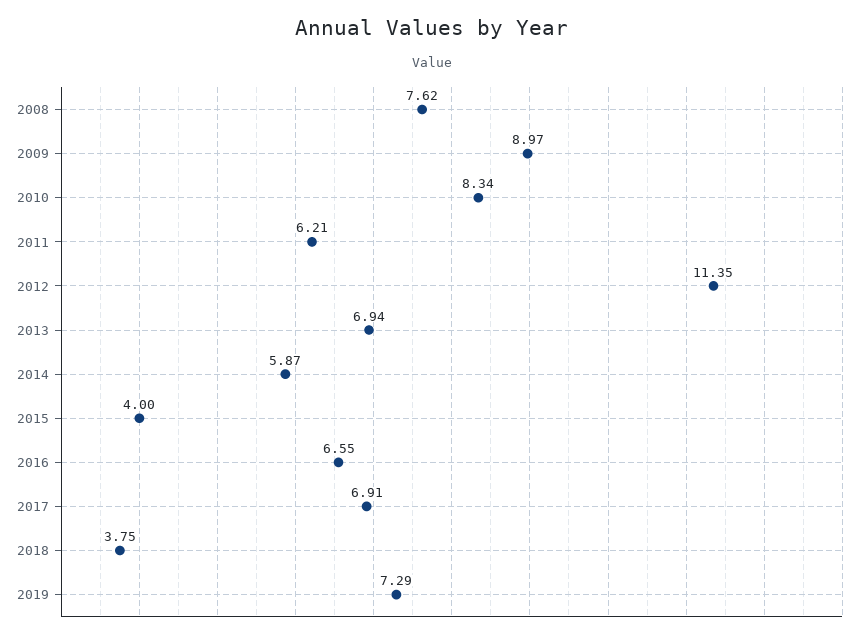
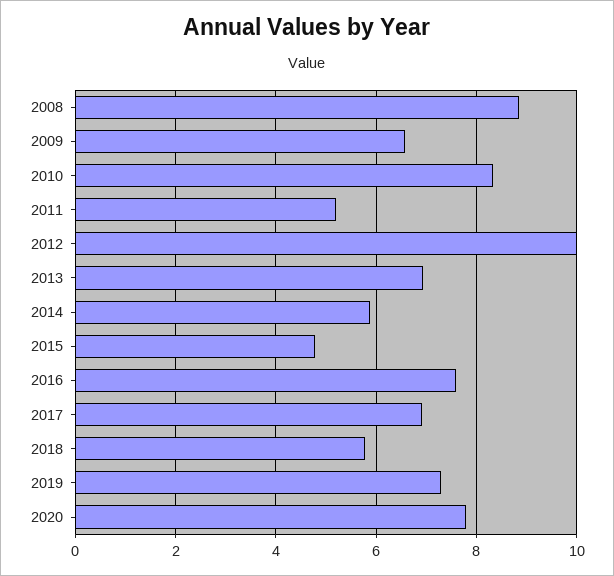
2008: 7.62 -> 8.8
2009: 8.97 -> 6.6
2011: 6.21 -> 5.2
2012: 11.35 -> 10
2015: 4 -> 4.8
2016: 6.55 -> 7.6
2018: 3.75 -> 5.8
2020: none -> 7.8

